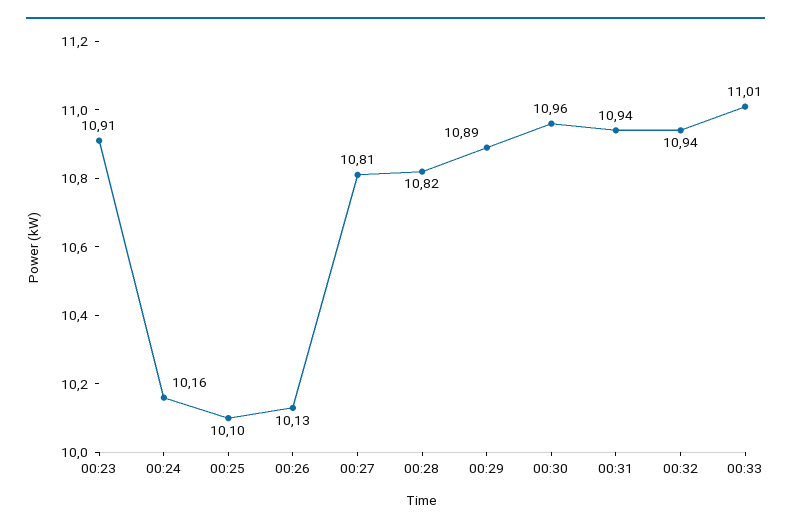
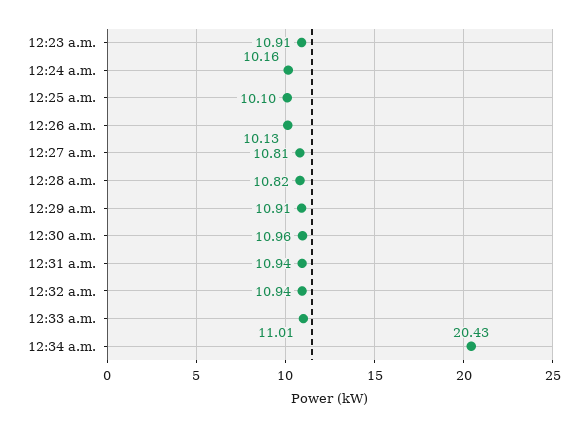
00:29: 10.89 -> 10.91
12:34 a.m.: none -> 20.43

